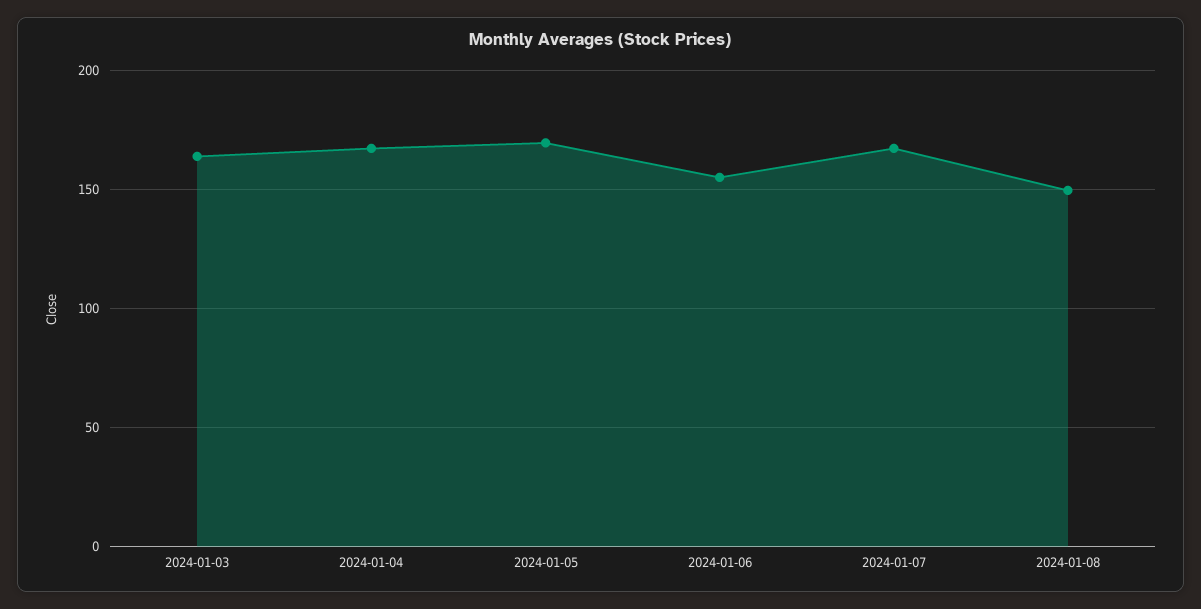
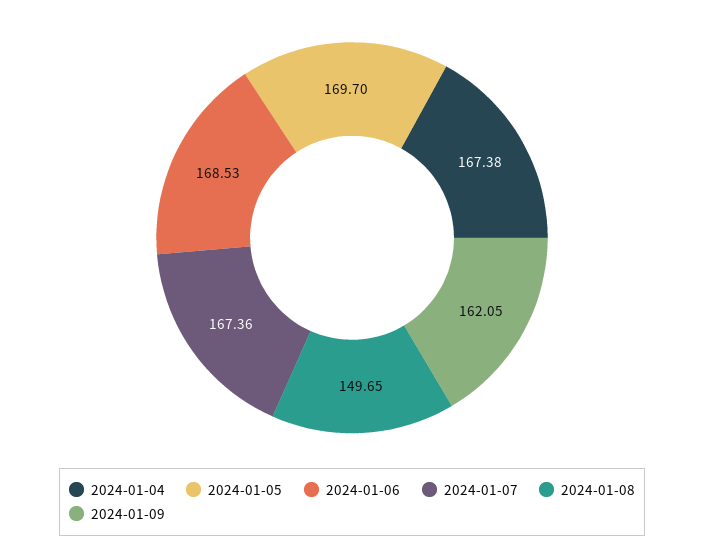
2024-01-03: 165 -> none
2024-01-06: 155 -> 168.53
2024-01-09: none -> 162.05

